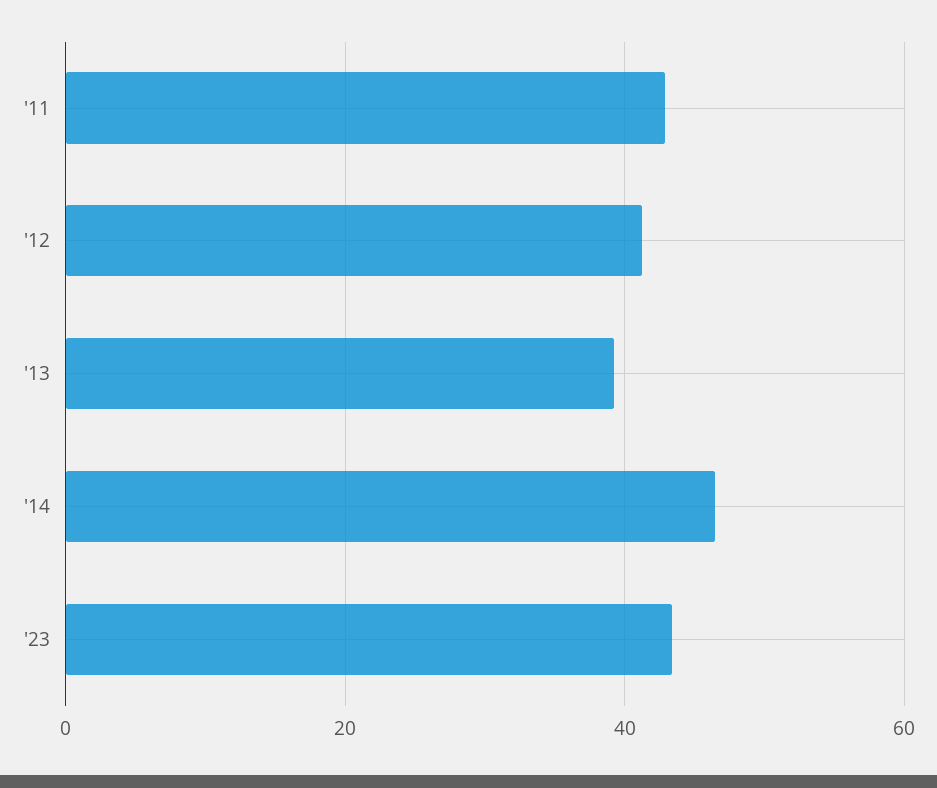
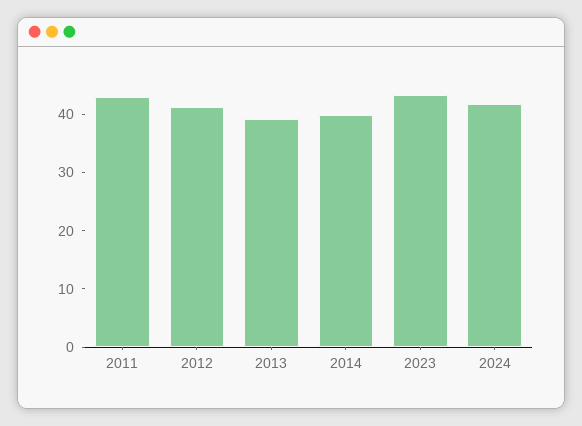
'14: 46 -> 40
2024: none -> 42

